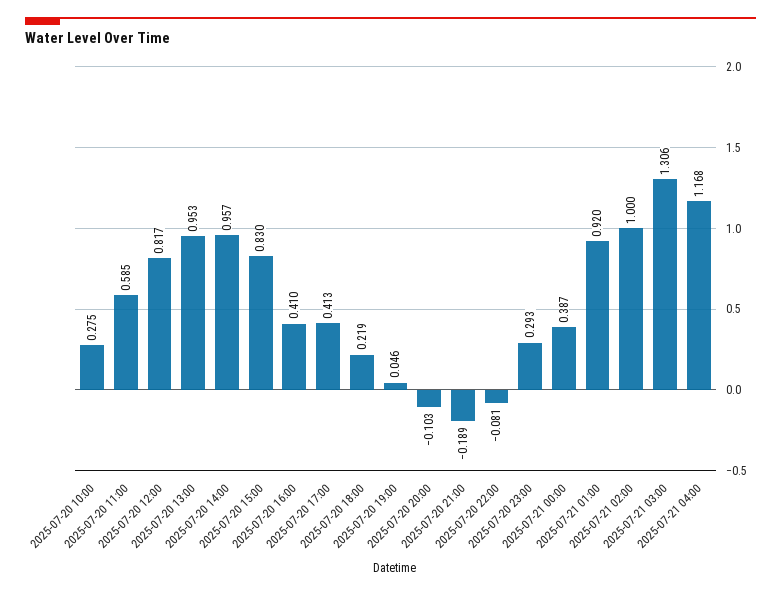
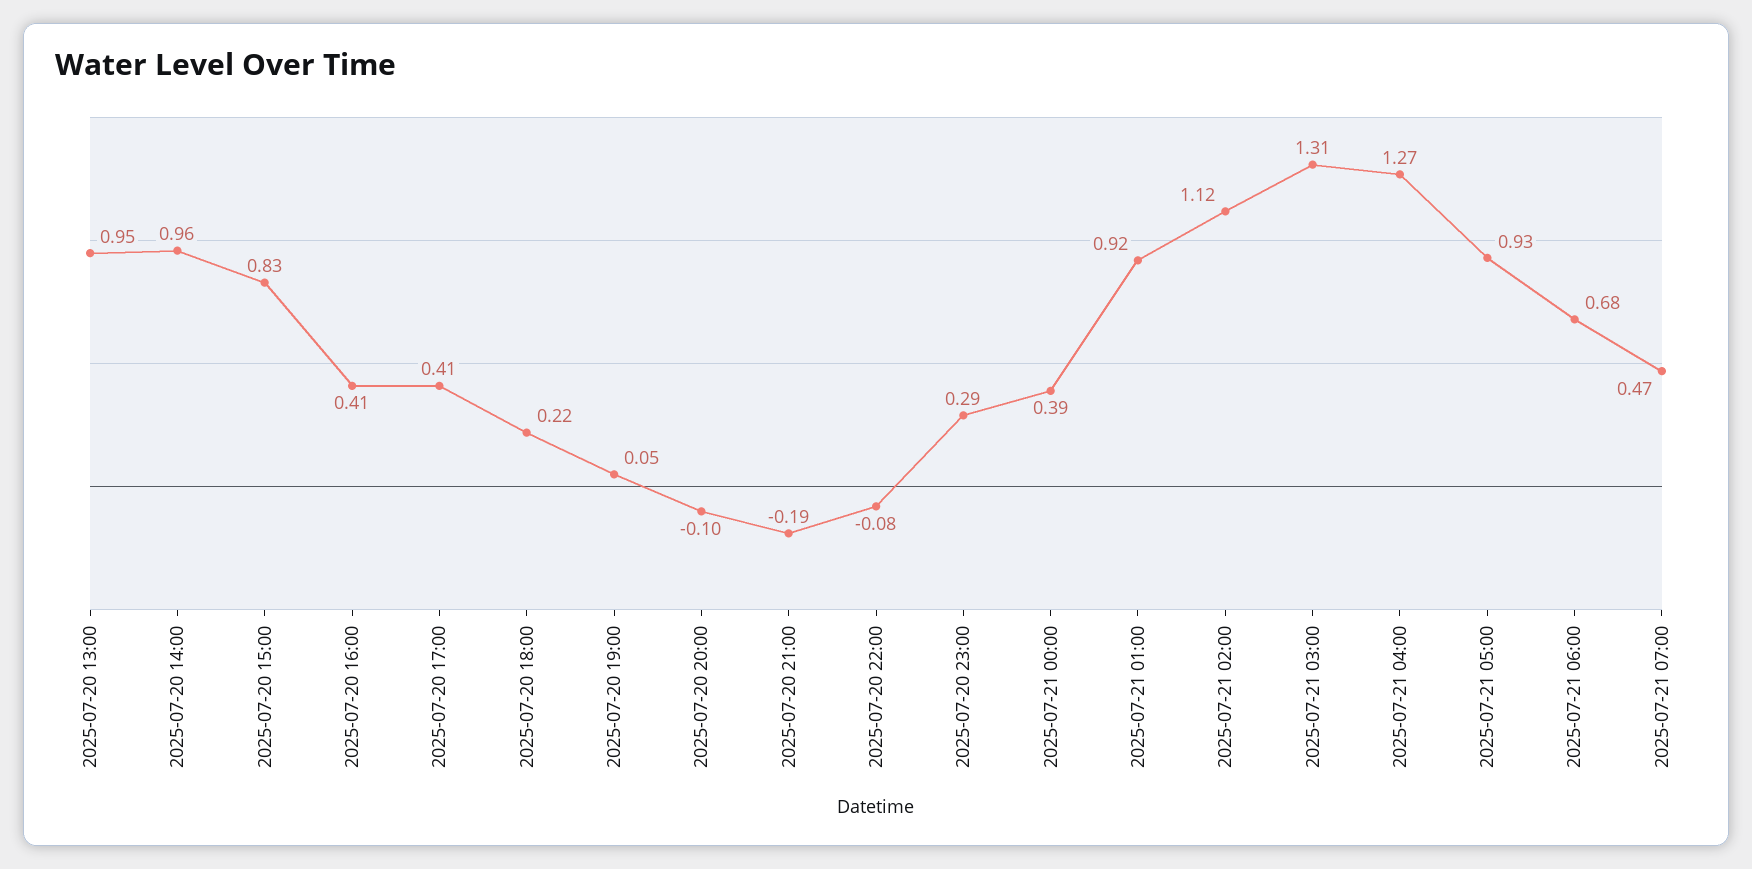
2025-07-20 10:00: 0.275 -> none
2025-07-20 11:00: 0.585 -> none
2025-07-20 12:00: 0.817 -> none
2025-07-21 02:00: 1 -> 1.12
2025-07-21 04:00: 1.168 -> 1.27
2025-07-21 05:00: none -> 0.93
2025-07-21 06:00: none -> 0.68
2025-07-21 07:00: none -> 0.47

